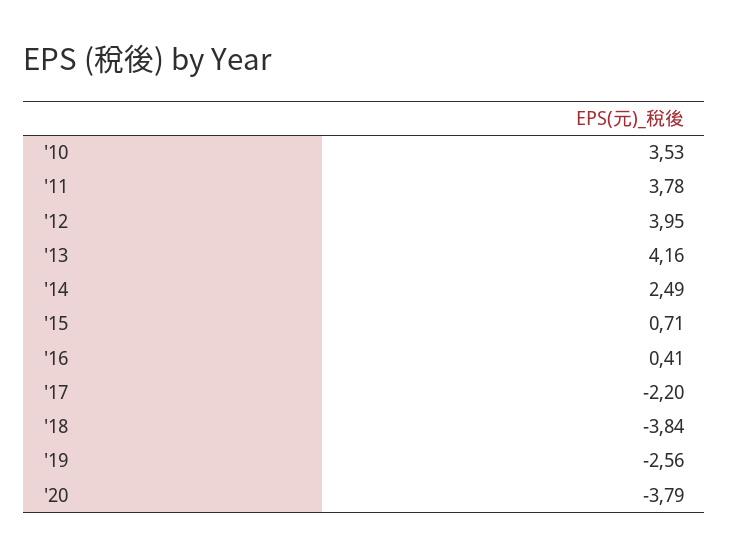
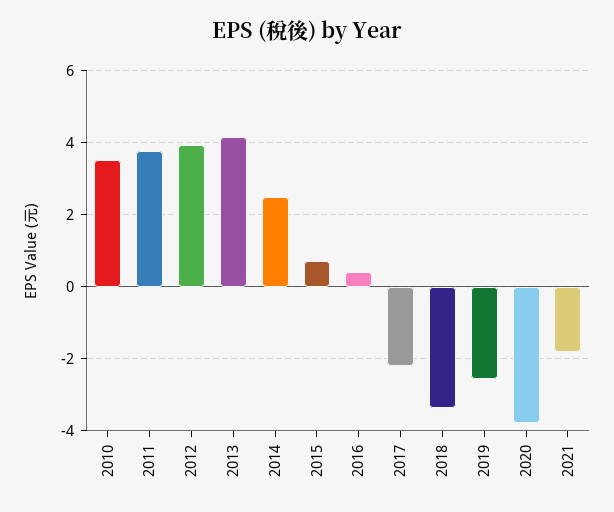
'18: -3.84 -> -3.4
2021: none -> -1.8

